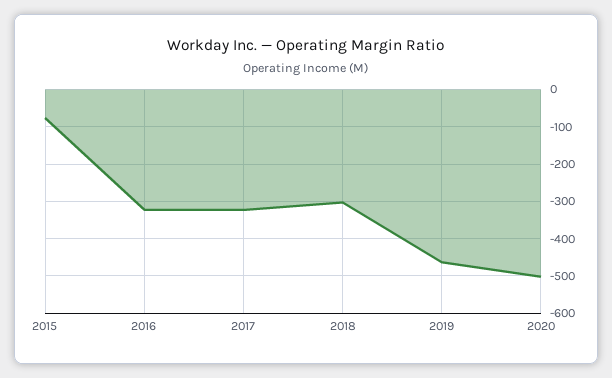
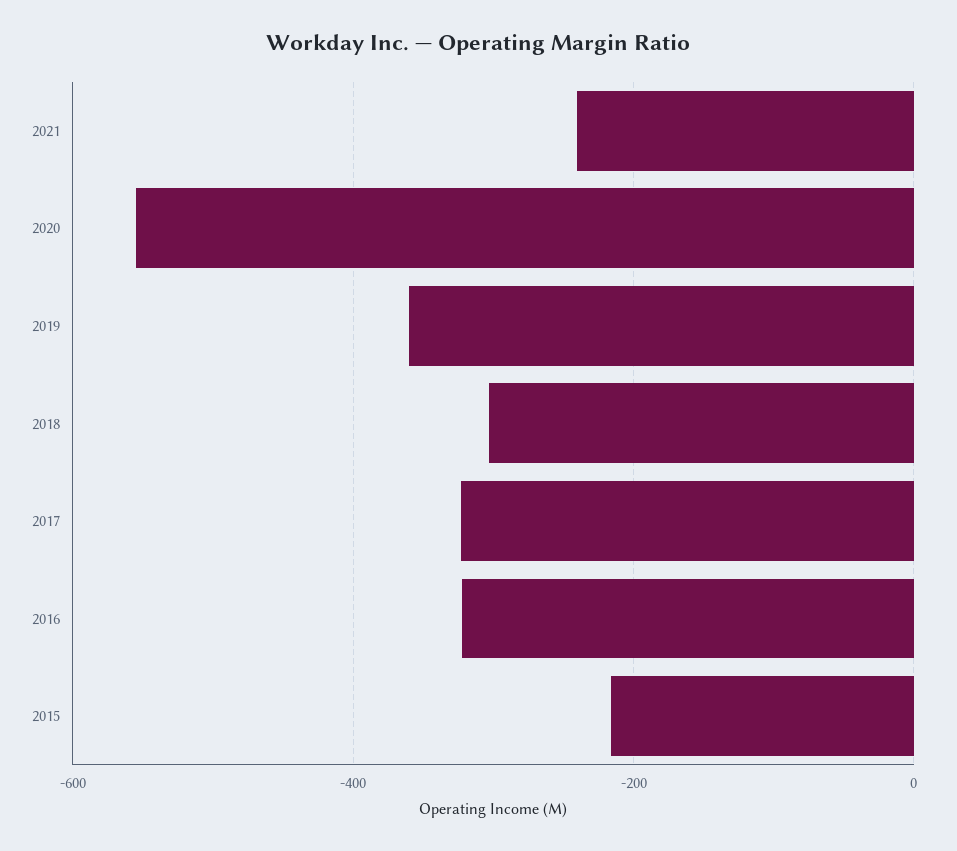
2015: -80 -> -220
2019: -460 -> -360
2020: -500 -> -560
2021: none -> -240

